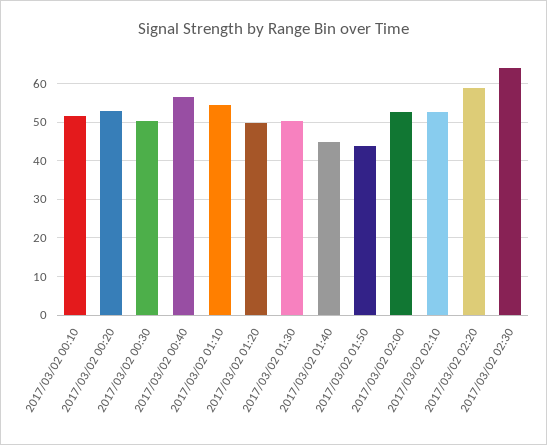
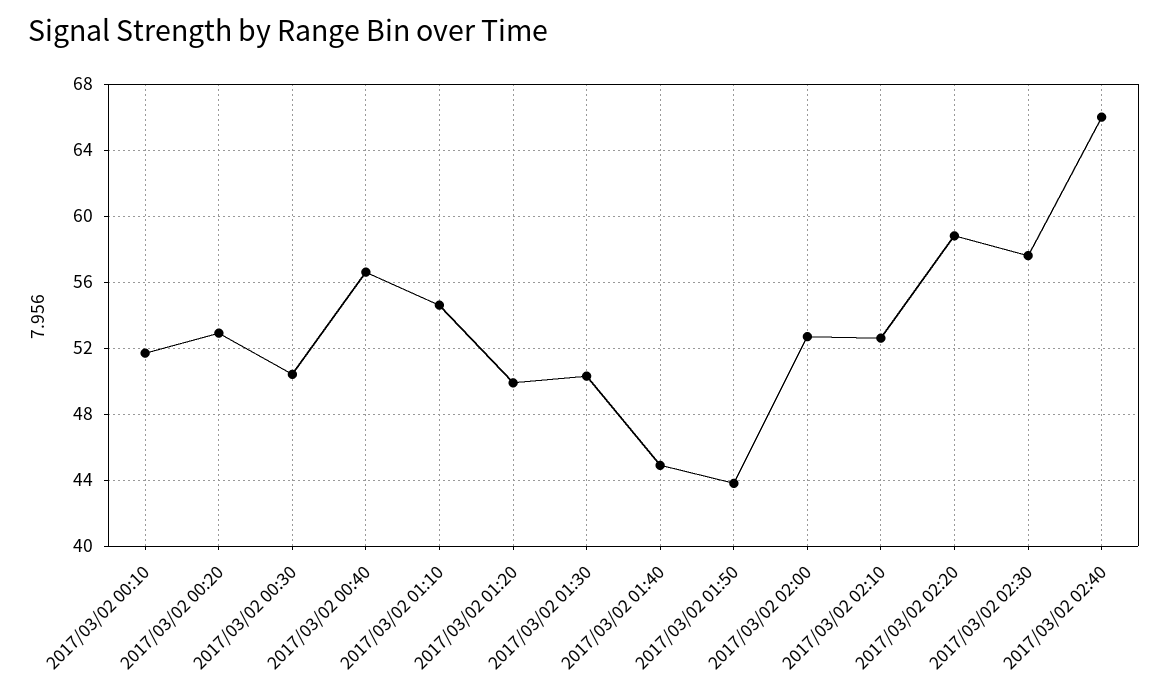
2017/03/02 02:30: 64 -> 57.5
2017/03/02 02:40: none -> 66

